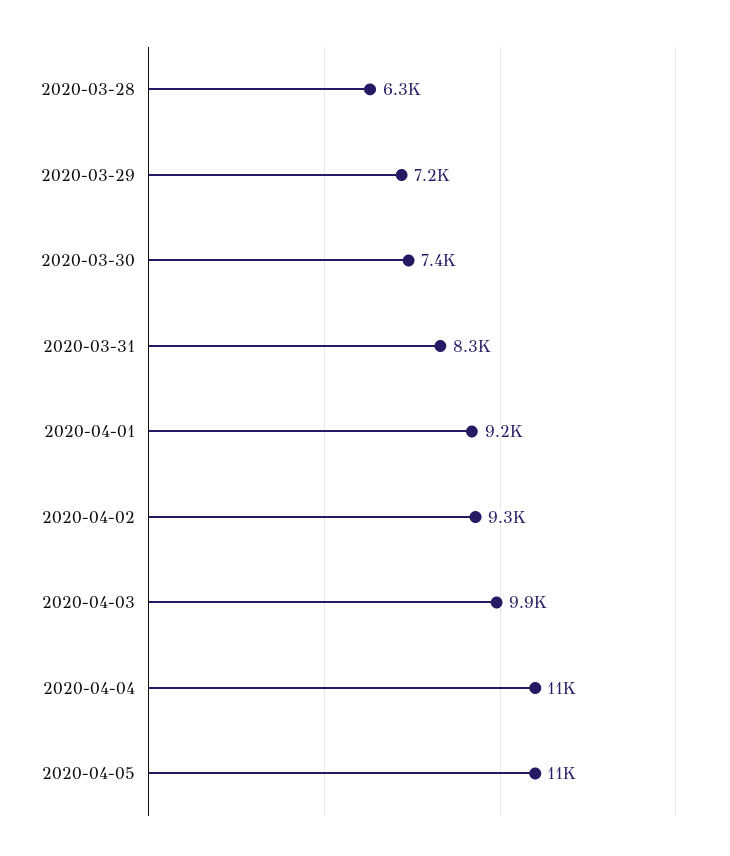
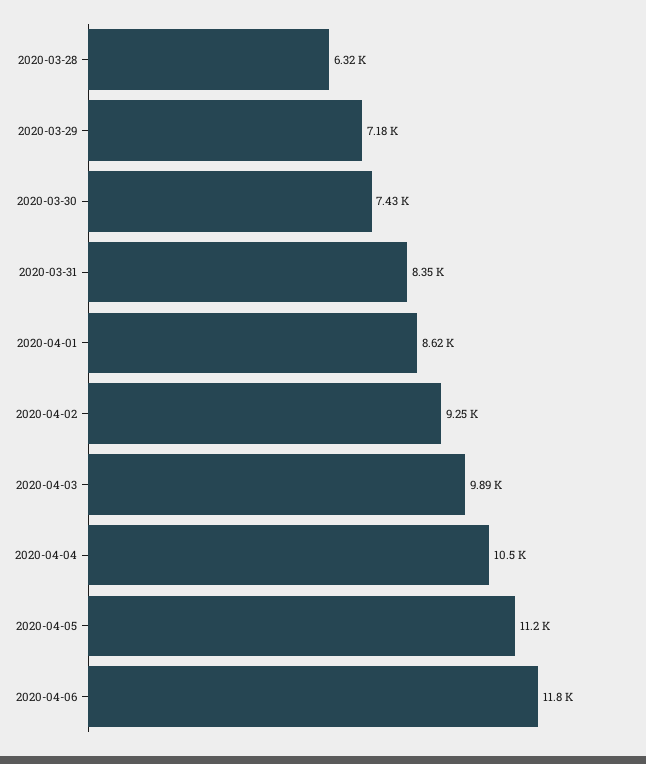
2020-04-01: 9200 -> 8620
2020-04-06: none -> 11800

